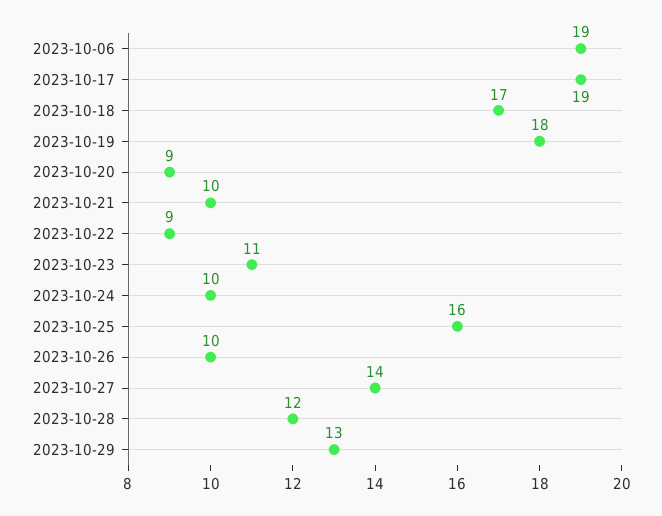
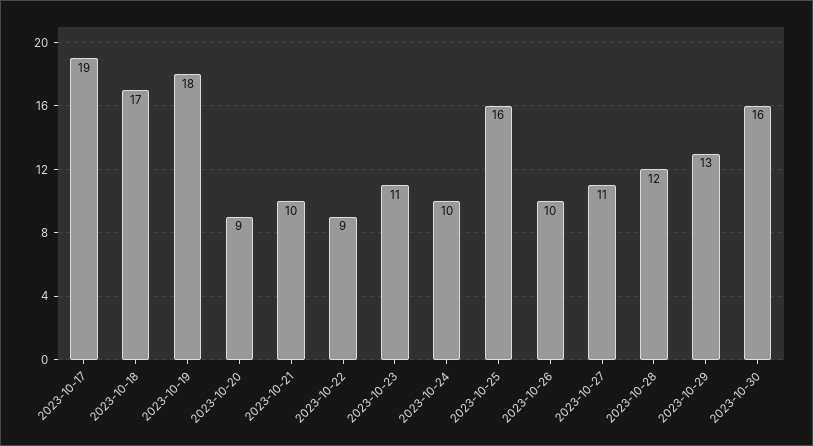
2023-10-06: 19 -> none
2023-10-27: 14 -> 11
2023-10-30: none -> 16

